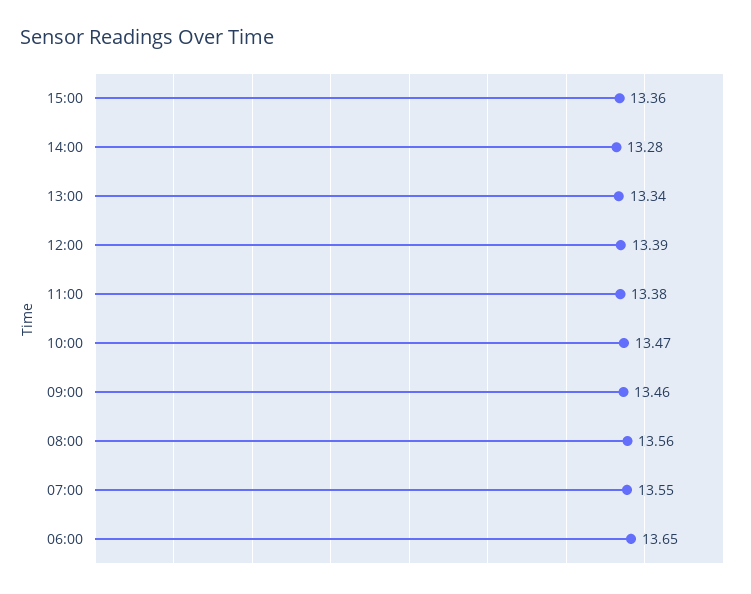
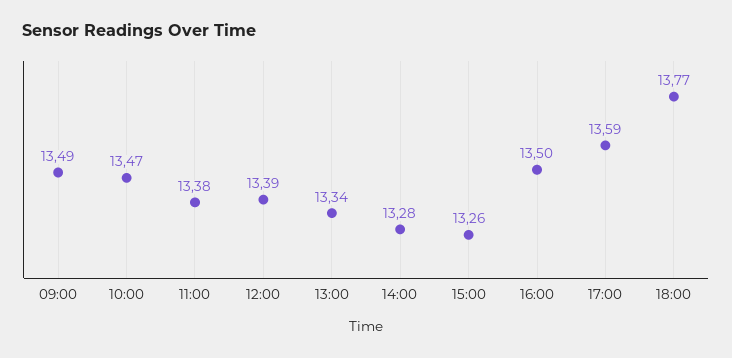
15:00: 13.36 -> 13.26
09:00: 13.46 -> 13.49
08:00: 13.56 -> none
07:00: 13.55 -> none
06:00: 13.65 -> none
16:00: none -> 13.5
17:00: none -> 13.59
18:00: none -> 13.77

